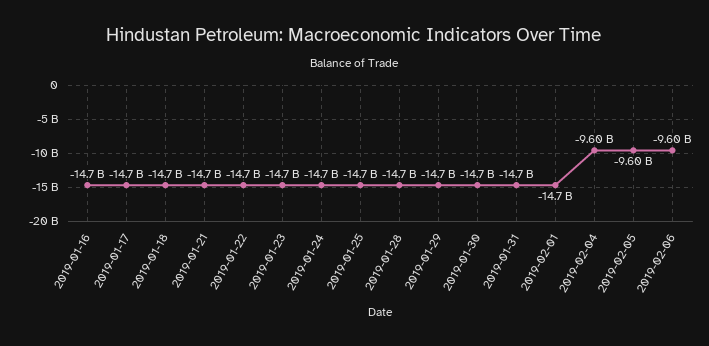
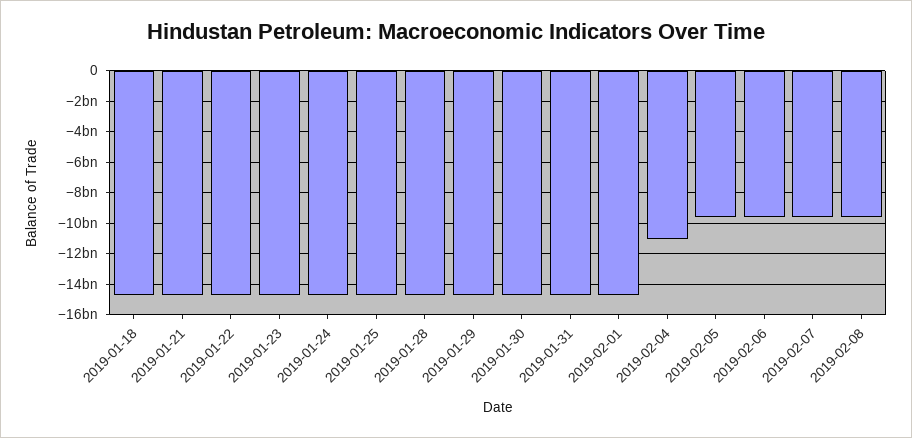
2019-01-16: -14700000000 -> none
2019-01-17: -14700000000 -> none
2019-02-04: -9600000000 -> -11000000000
2019-02-07: none -> -9500000000
2019-02-08: none -> -9500000000

